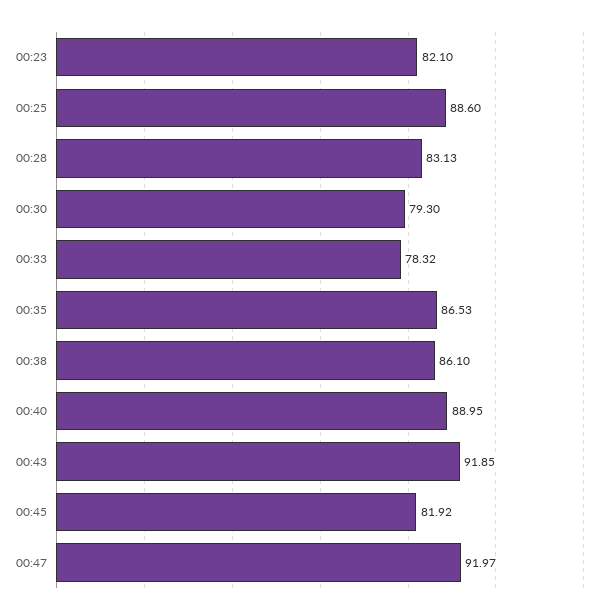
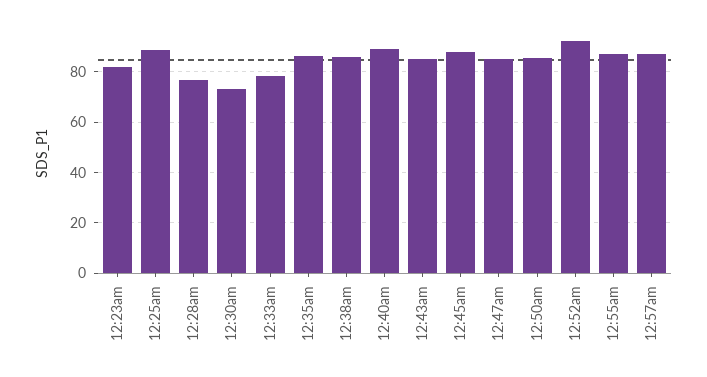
00:28: 83.13 -> 77.5
00:30: 79.3 -> 72.5
00:43: 91.85 -> 85
00:45: 81.92 -> 87.5
00:47: 91.97 -> 85
12:50am: none -> 85
12:52am: none -> 92.5
12:55am: none -> 87.5
12:57am: none -> 87.5

